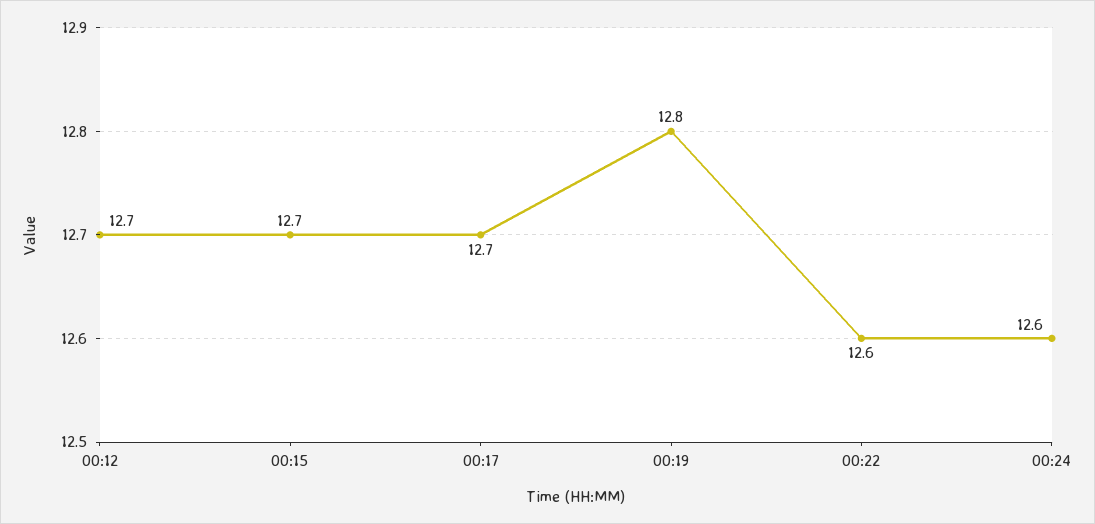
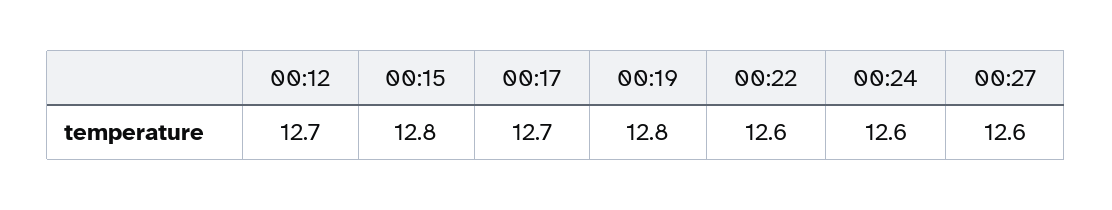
00:15: 12.7 -> 12.8
00:27: none -> 12.6

